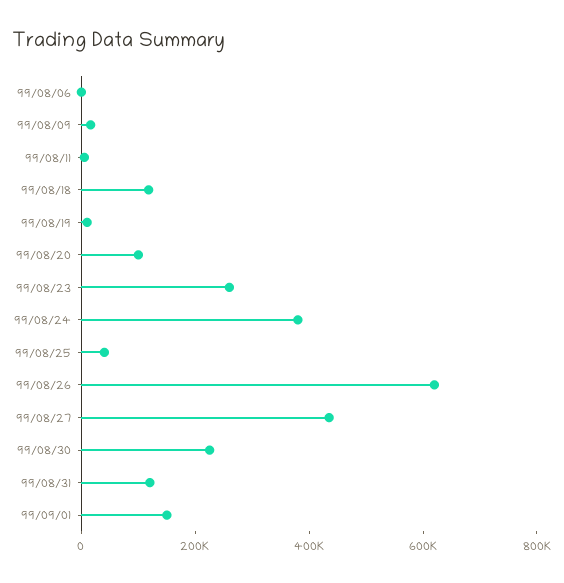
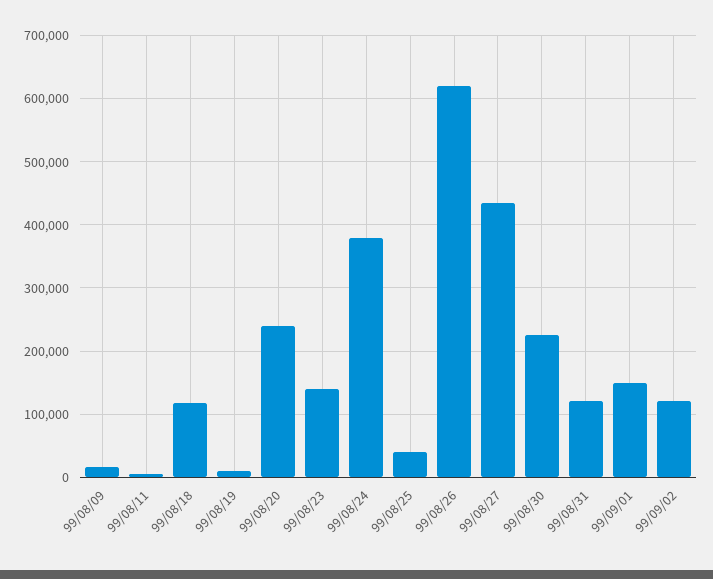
99/08/06: 0 -> none
99/08/20: 100000 -> 240000
99/08/23: 250000 -> 140000
99/09/02: none -> 120000

